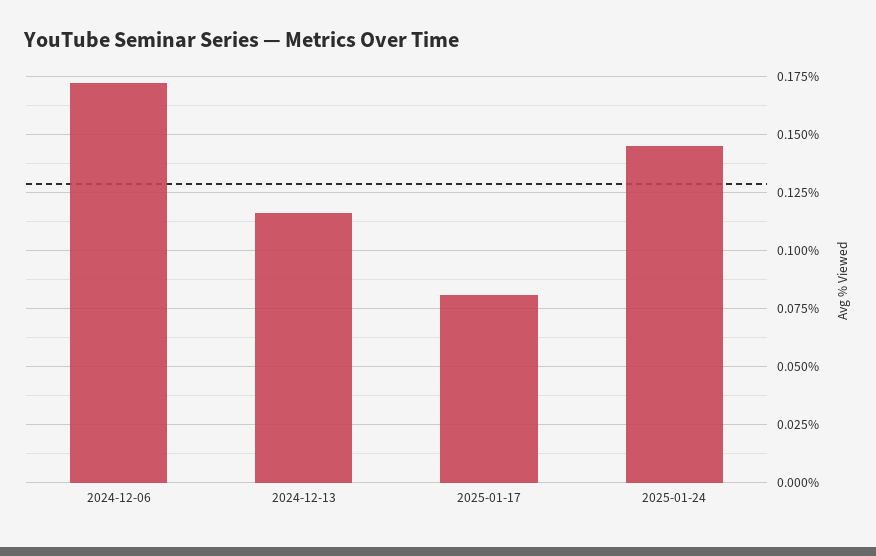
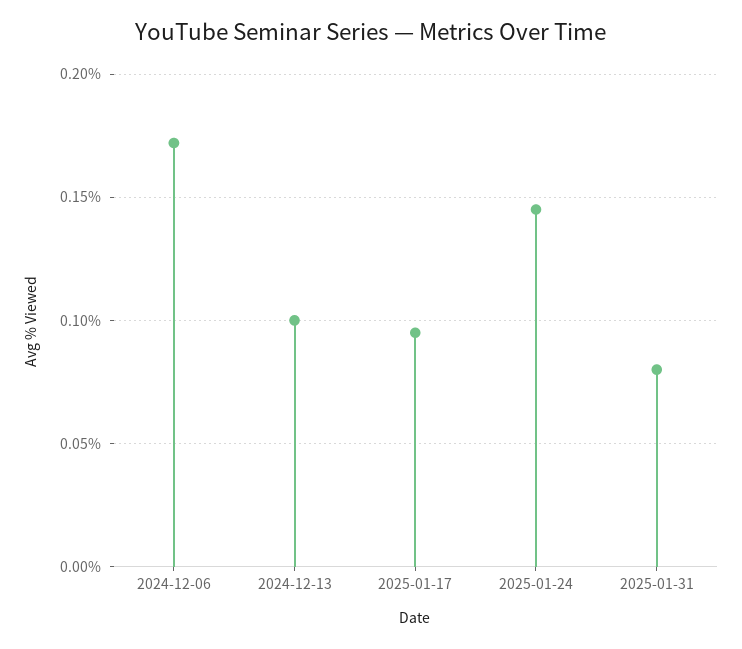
2024-12-13: 0.115 -> 0.1
2025-01-17: 0.08 -> 0.095
2025-01-31: none -> 0.08

